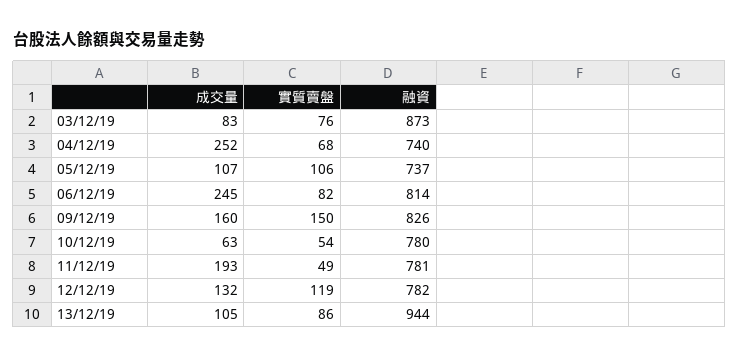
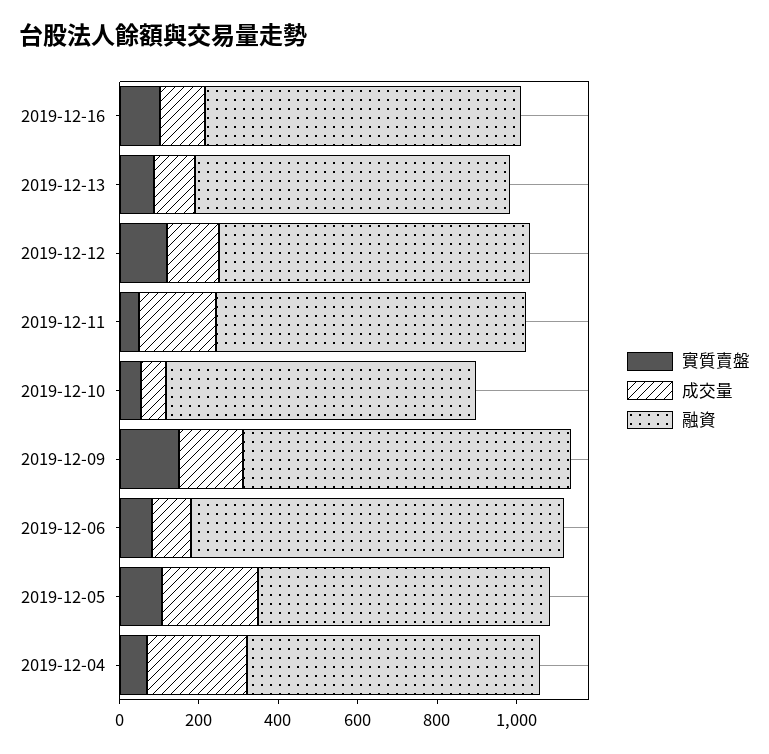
成交量, 03/12/19: 83 -> none
實質賣盤, 03/12/19: 76 -> none
融資, 03/12/19: 873 -> none
成交量, 05/12/19: 107 -> 250
成交量, 06/12/19: 245 -> 100
融資, 06/12/19: 814 -> 950
融資, 13/12/19: 944 -> 800
實質賣盤, 2019-12-16: none -> 100
成交量, 2019-12-16: none -> 100
融資, 2019-12-16: none -> 800

